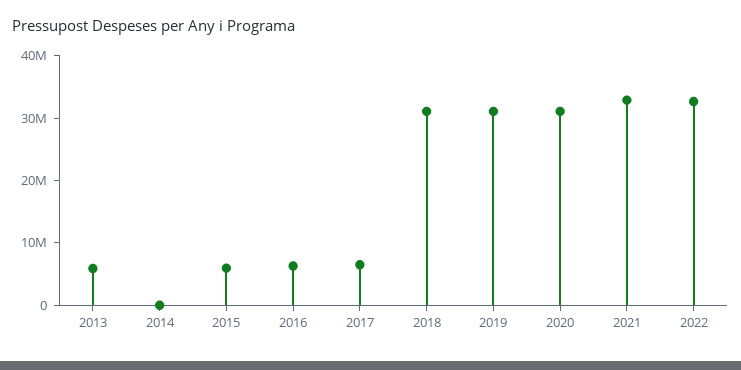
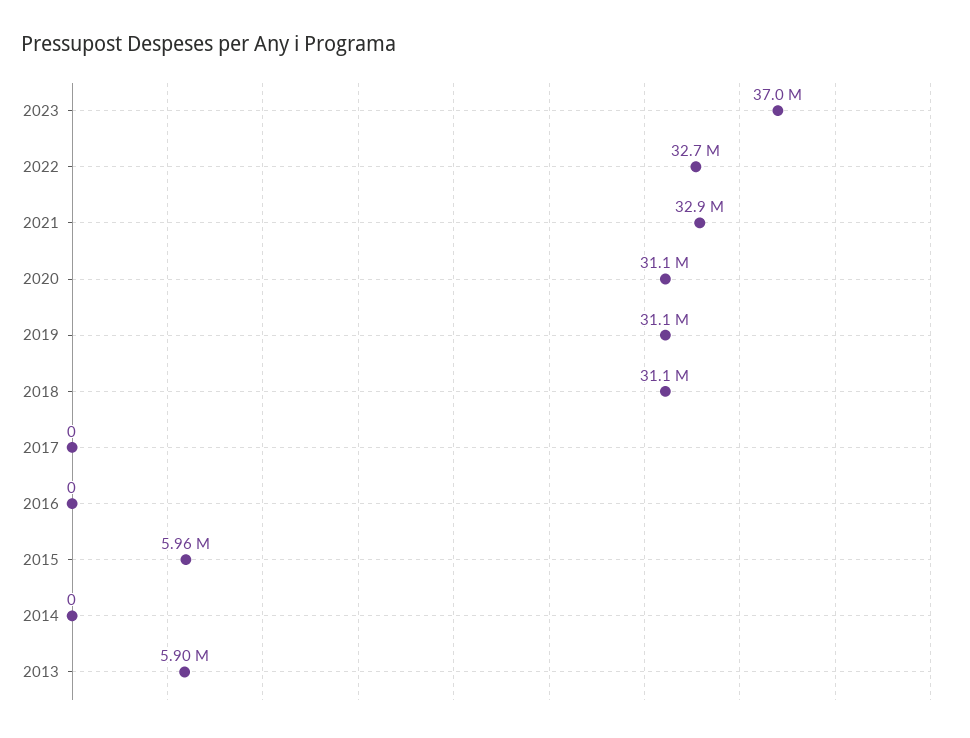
2016: 6000000 -> 0
2017: 6000000 -> 0
2023: none -> 37000000

